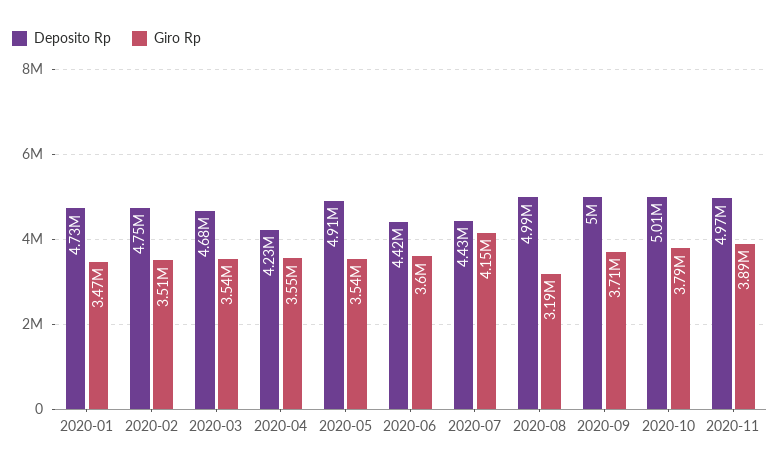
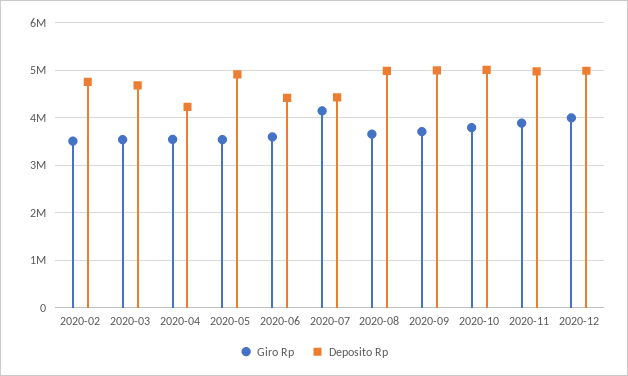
Deposito Rp, 2020-01: 4730000 -> none
Giro Rp, 2020-01: 3470000 -> none
Giro Rp, 2020-08: 3190000 -> 3600000
Giro Rp, 2020-12: none -> 4000000
Deposito Rp, 2020-12: none -> 5000000

